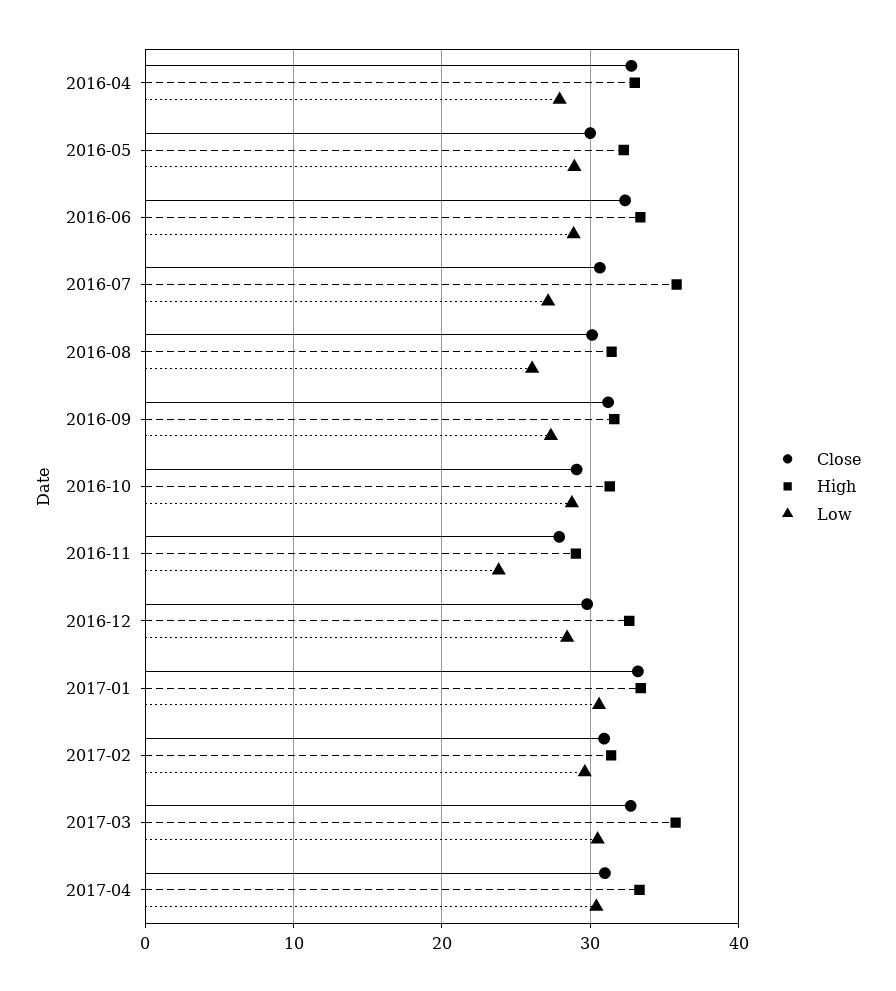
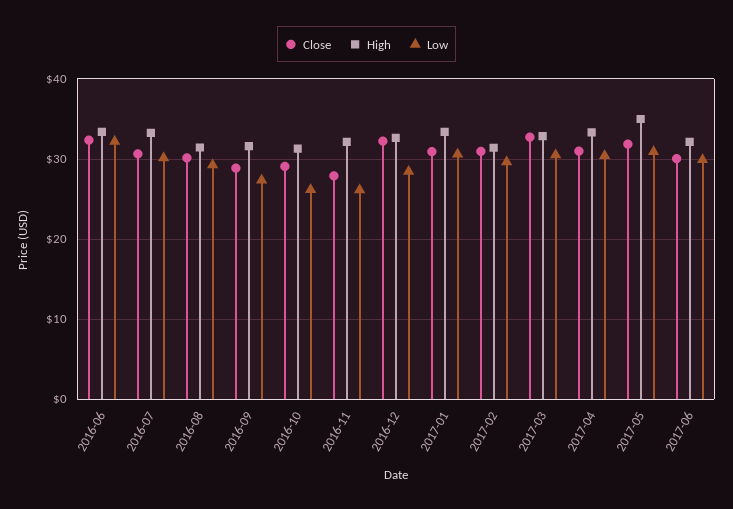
Close, 2016-04: 33 -> none
High, 2016-04: 33 -> none
Low, 2016-04: 28 -> none
Close, 2016-05: 30 -> none
High, 2016-05: 32 -> none
Low, 2016-05: 29 -> none
Low, 2016-06: 29 -> 32
High, 2016-07: 36 -> 33
Low, 2016-07: 27 -> 30
Low, 2016-08: 26 -> 29
Close, 2016-09: 31 -> 29
Low, 2016-10: 29 -> 26
High, 2016-11: 29 -> 32
Low, 2016-11: 24 -> 26
Close, 2016-12: 30 -> 32
Close, 2017-01: 33 -> 31
High, 2017-03: 36 -> 33
Close, 2017-05: none -> 32
High, 2017-05: none -> 35
Low, 2017-05: none -> 31
Close, 2017-06: none -> 30
High, 2017-06: none -> 32
Low, 2017-06: none -> 30

